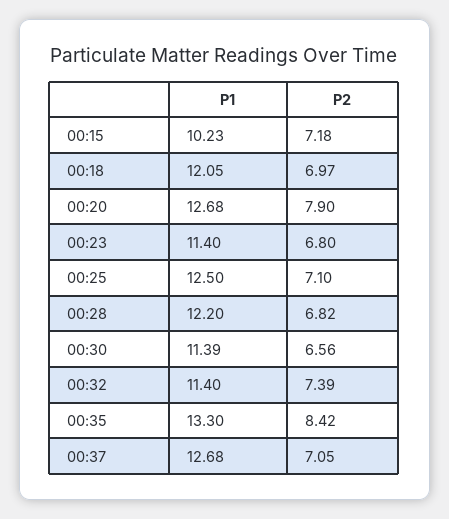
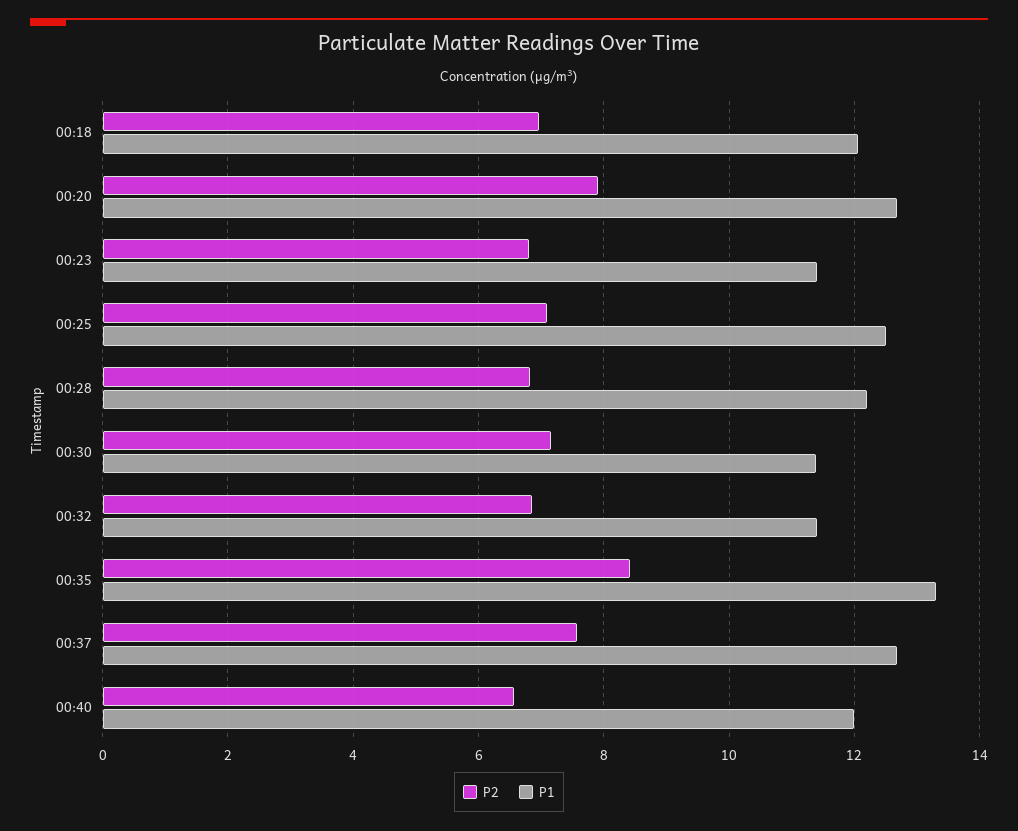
P1, 00:15: 10.23 -> none
P2, 00:15: 7.18 -> none
P2, 00:30: 6.56 -> 7.2
P2, 00:32: 7.39 -> 6.8
P2, 00:37: 7.05 -> 7.6
P2, 00:40: none -> 6.6
P1, 00:40: none -> 12

